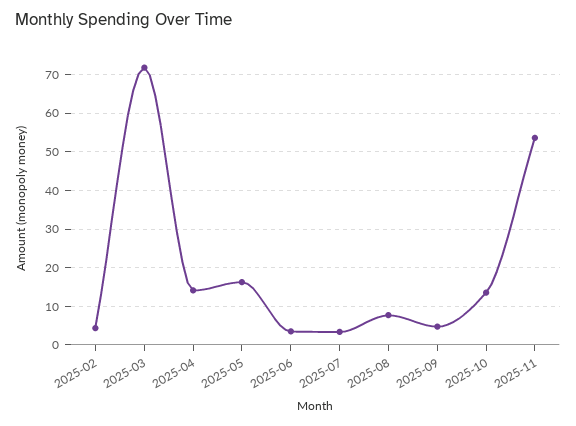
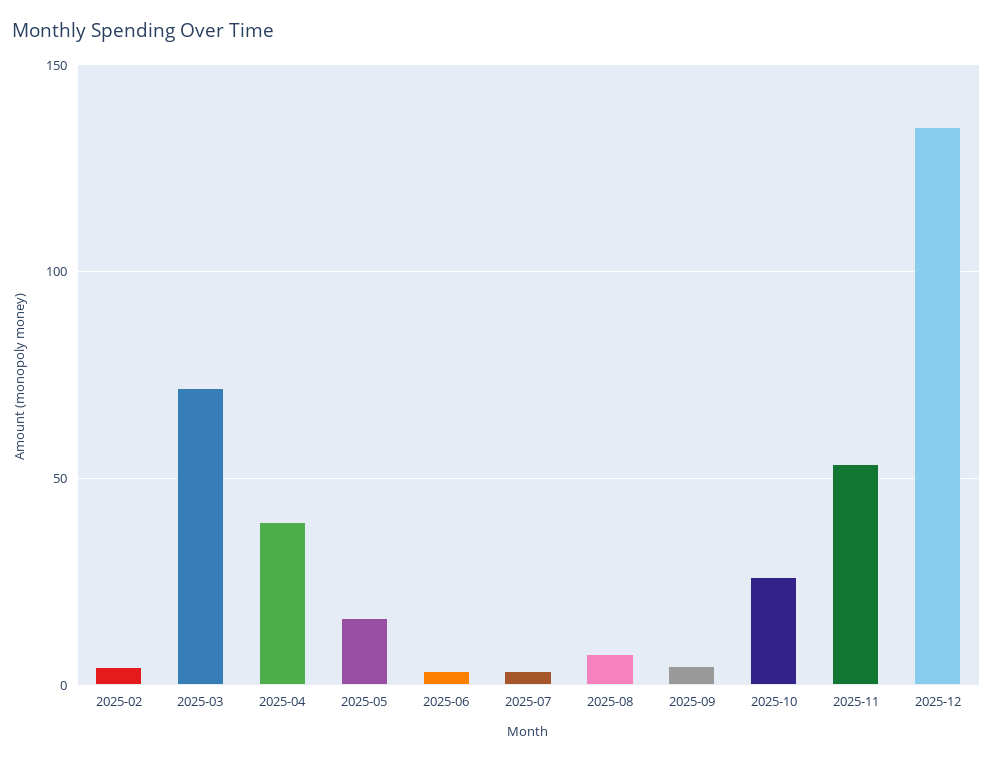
2025-04: 14 -> 40
2025-10: 14 -> 25
2025-12: none -> 135

